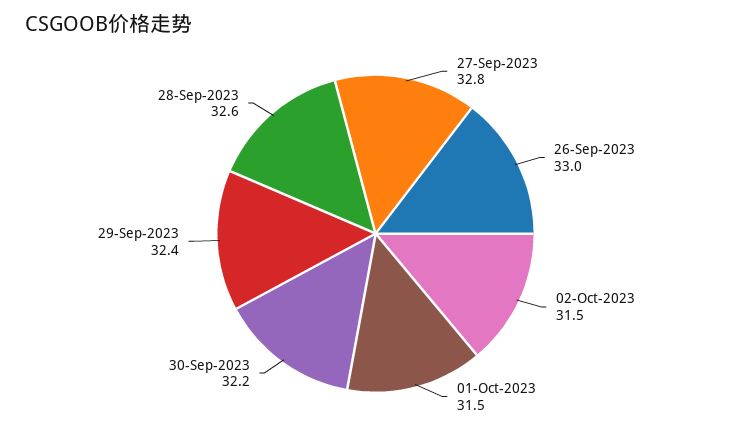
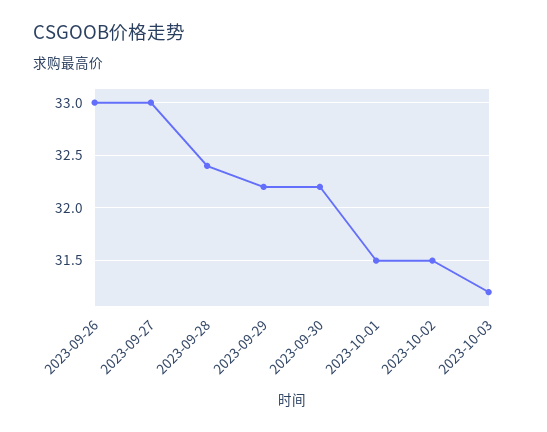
27-Sep-2023: 32.8 -> 33
29-Sep-2023: 32.4 -> 32.2
28-Sep-2023: 32.6 -> 32.4
2023-10-03: none -> 31.2

